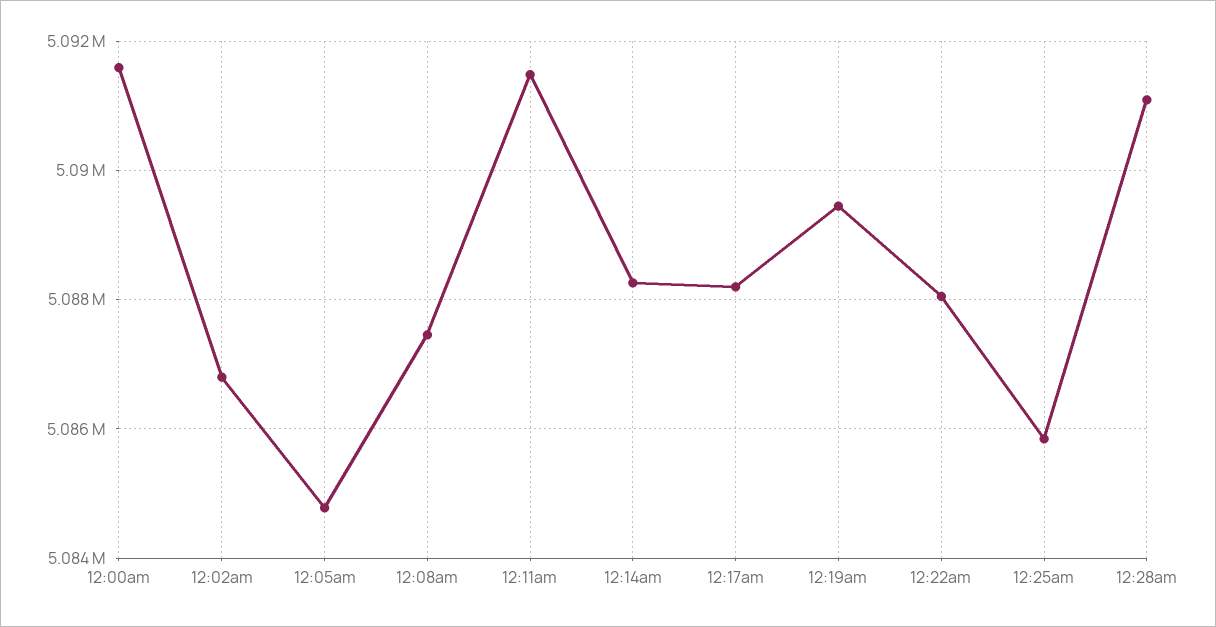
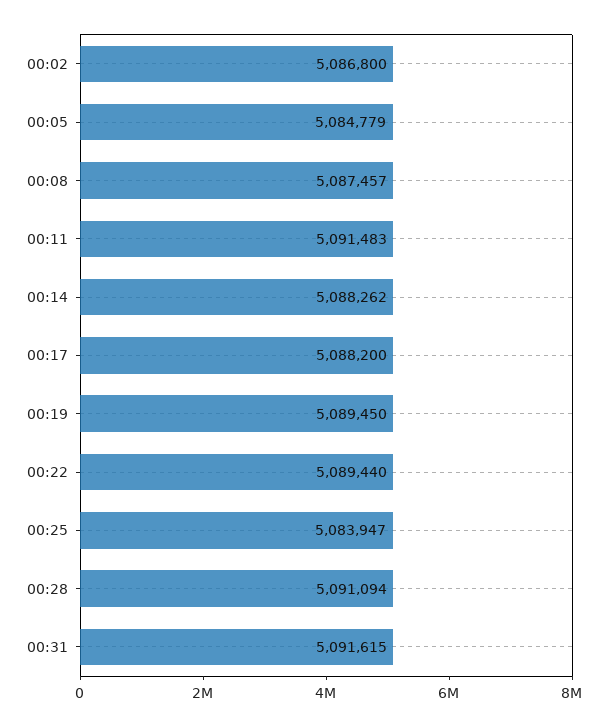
12:00am: 5091600 -> none
12:22am: 5088000 -> 5089440
12:25am: 5085800 -> 5083947
00:31: none -> 5091615

